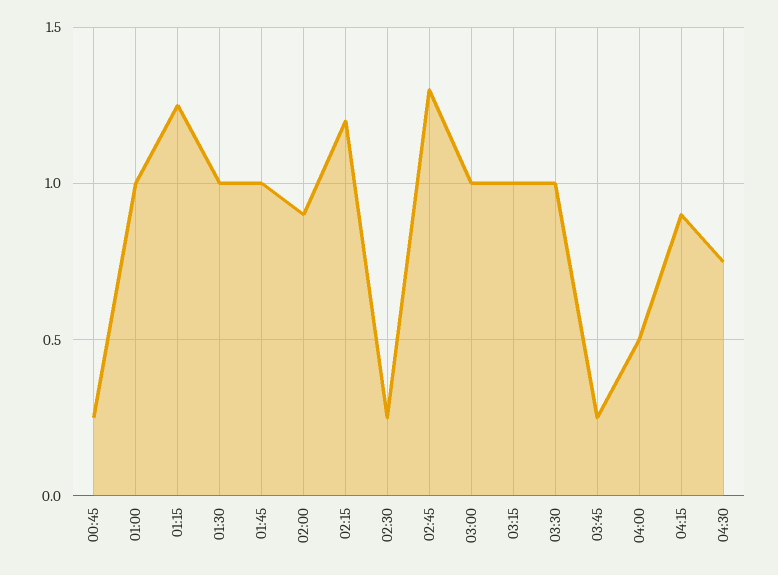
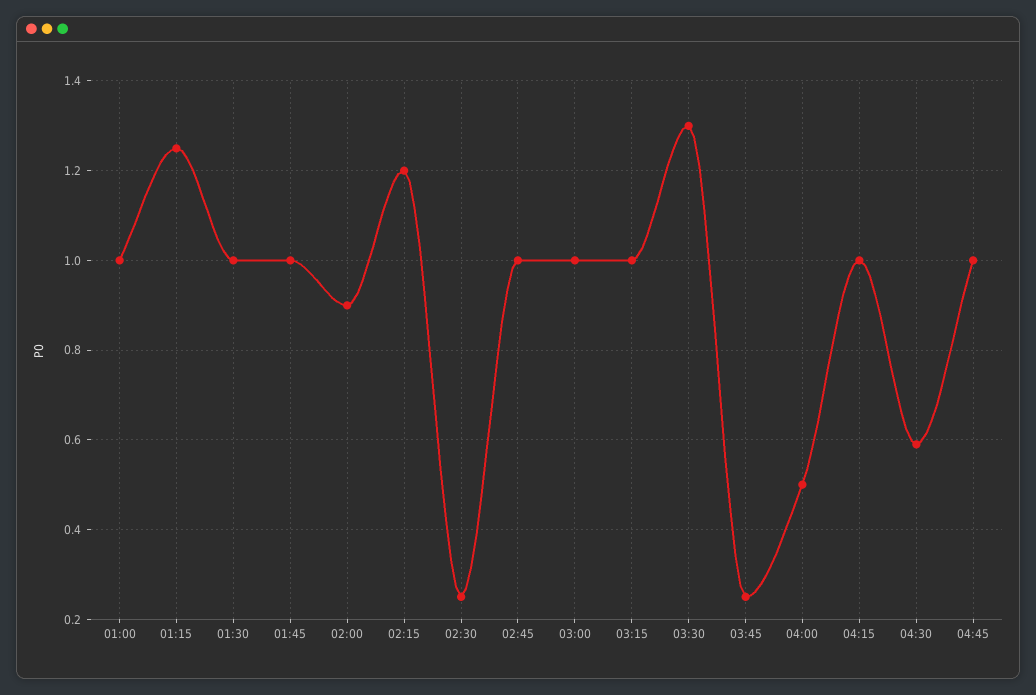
00:45: 0.25 -> none
02:45: 1.3 -> 1
03:30: 1 -> 1.3
04:15: 0.9 -> 1
04:30: 0.75 -> 0.6
04:45: none -> 1

